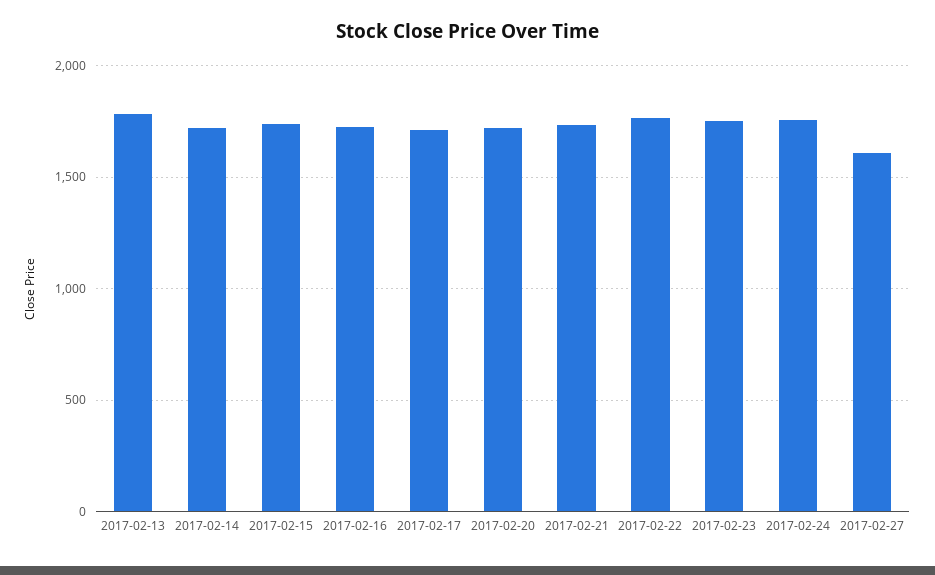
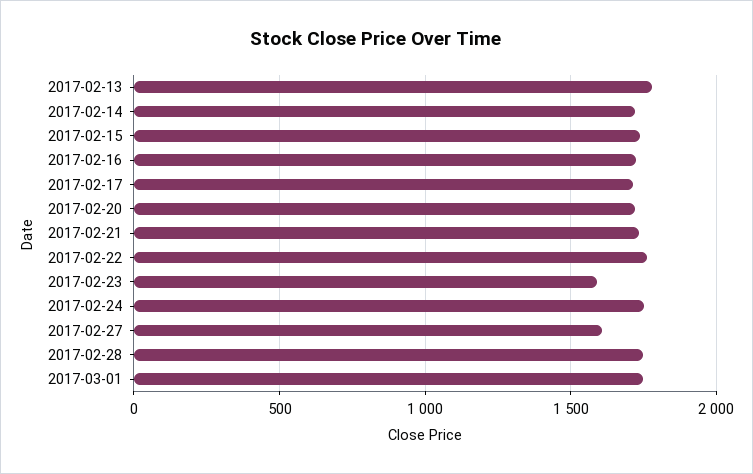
2017-02-23: 1750 -> 1600
2017-02-28: none -> 1750
2017-03-01: none -> 1750

